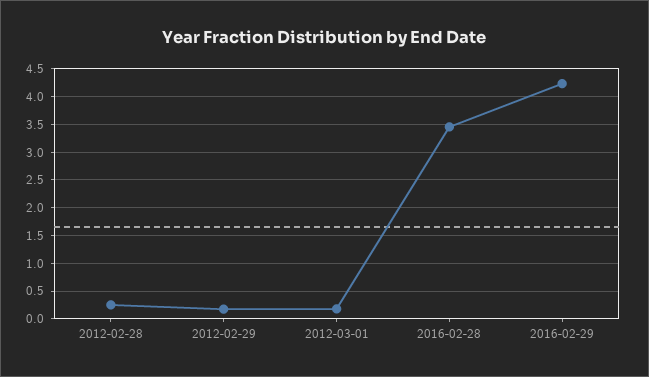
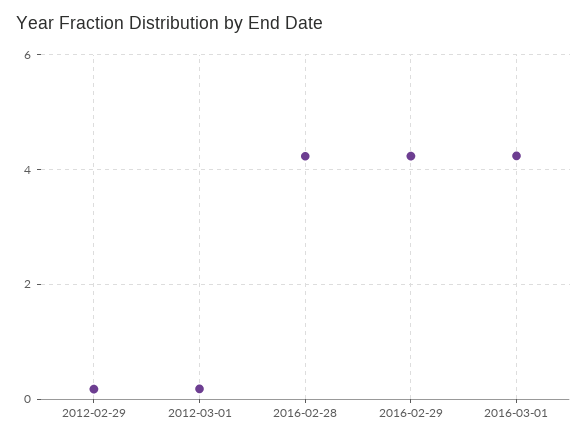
2012-02-28: 0.25 -> none
2016-02-28: 3.5 -> 4.2
2016-03-01: none -> 4.2

